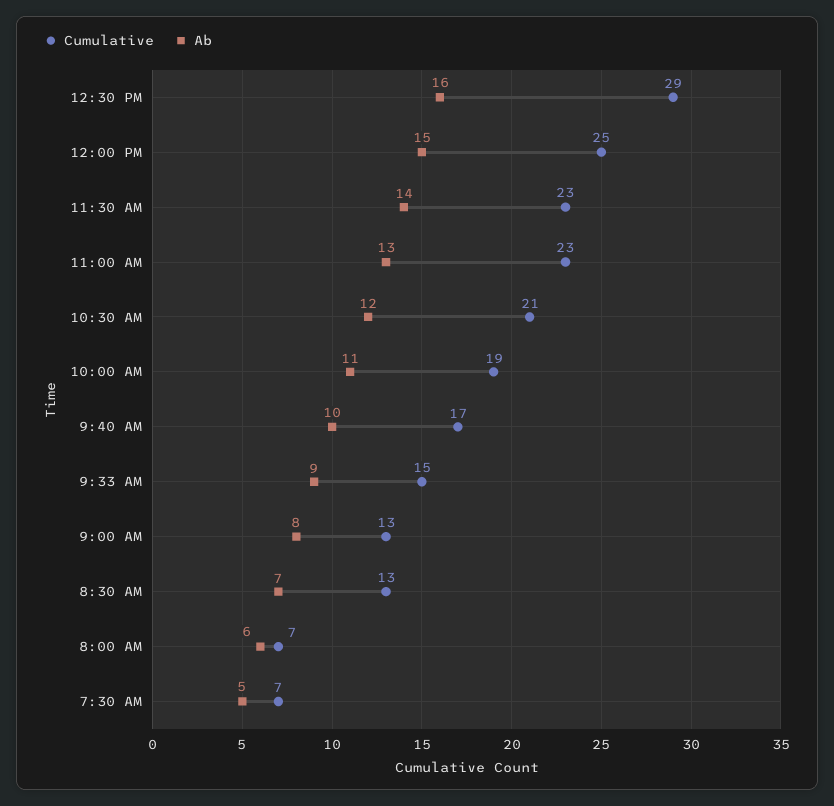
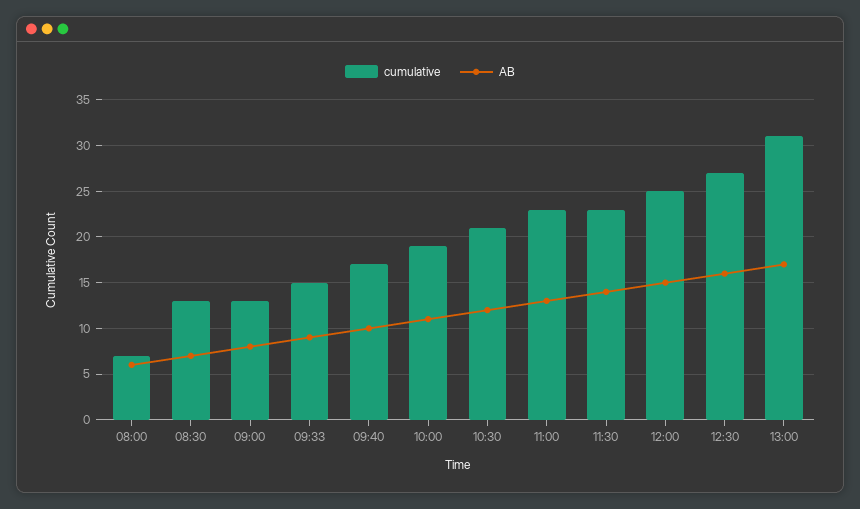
Cumulative, 12:30 PM: 29 -> 27
Cumulative, 7:30 AM: 7 -> none
Ab, 7:30 AM: 5 -> none
Cumulative, 13:00: none -> 31
Ab, 13:00: none -> 17

